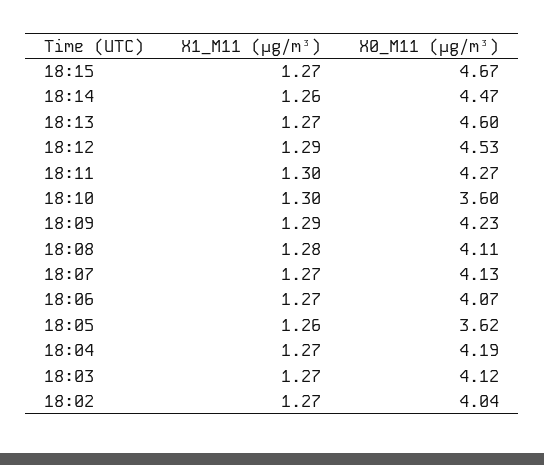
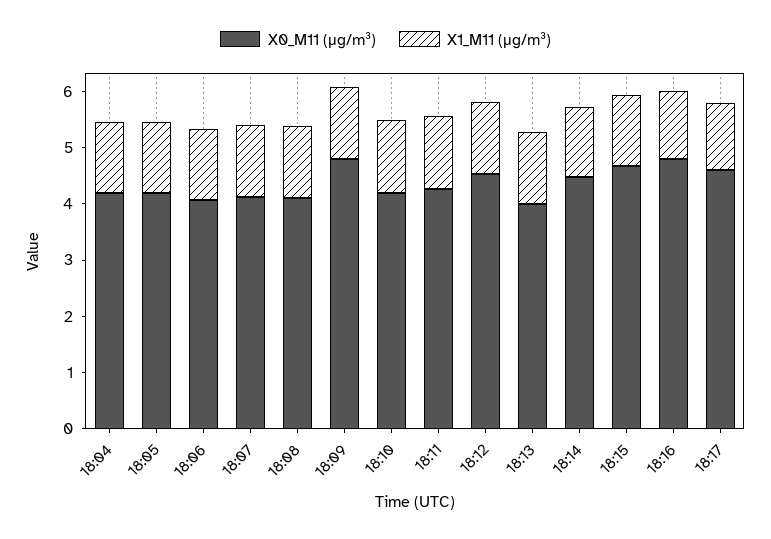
X0_M11 (μg/m³), 18:13: 4.6 -> 4
X0_M11 (μg/m³), 18:10: 3.6 -> 4.2
X0_M11 (μg/m³), 18:09: 4.23 -> 4.8
X0_M11 (μg/m³), 18:05: 3.62 -> 4.2
X1_M11 (μg/m³), 18:03: 1.27 -> none
X0_M11 (μg/m³), 18:03: 4.12 -> none
X1_M11 (μg/m³), 18:02: 1.27 -> none
X0_M11 (μg/m³), 18:02: 4.04 -> none
X0_M11 (μg/m³), 18:16: none -> 4.8
X1_M11 (μg/m³), 18:16: none -> 1.2
X0_M11 (μg/m³), 18:17: none -> 4.6
X1_M11 (μg/m³), 18:17: none -> 1.2

